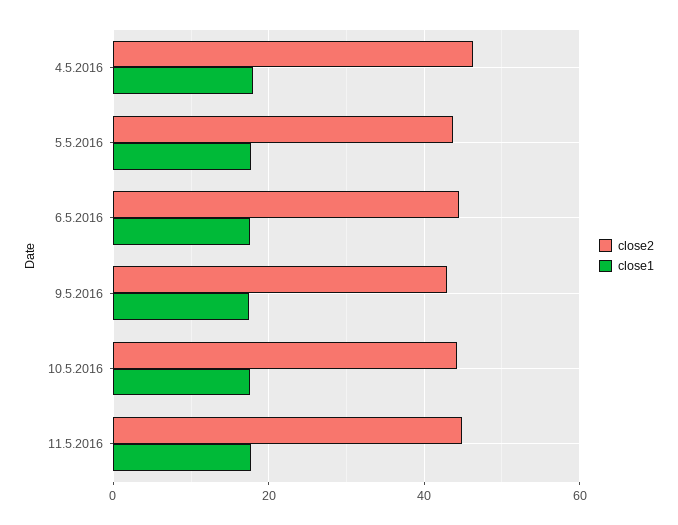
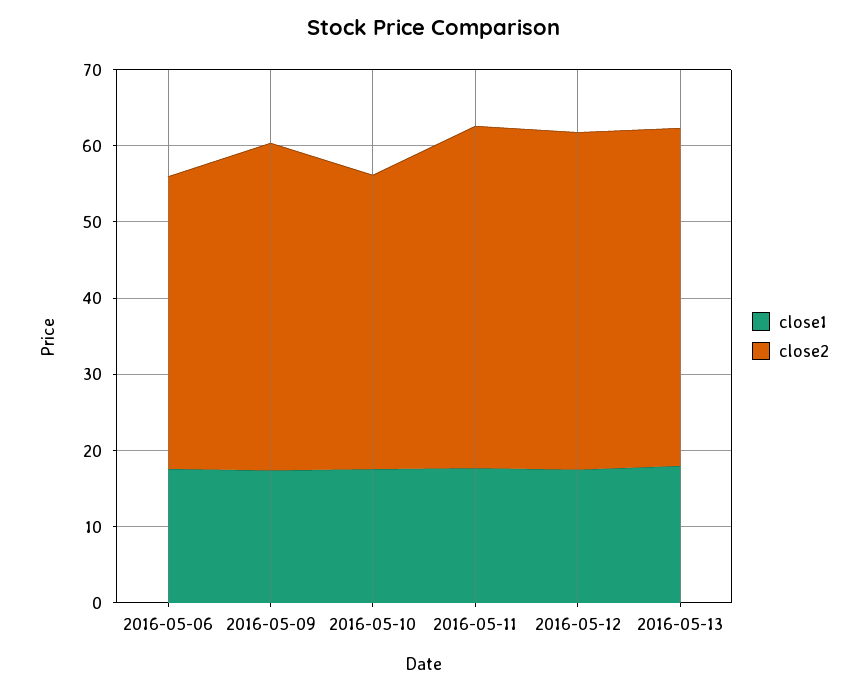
close2, 4.5.2016: 46 -> none
close1, 4.5.2016: 18 -> none
close2, 5.5.2016: 44 -> none
close1, 5.5.2016: 18 -> none
close2, 6.5.2016: 44 -> 38
close2, 10.5.2016: 44 -> 38
close1, 2016-05-12: none -> 18
close2, 2016-05-12: none -> 44
close1, 2016-05-13: none -> 18
close2, 2016-05-13: none -> 44

